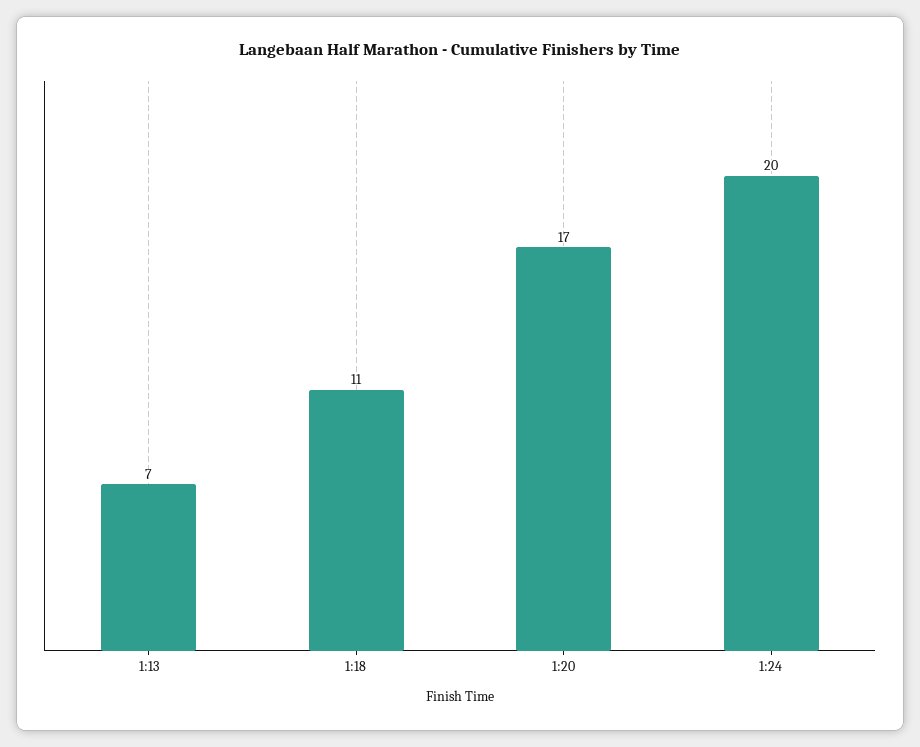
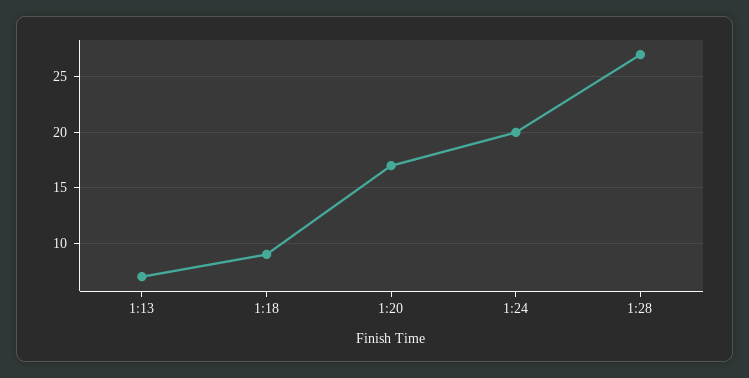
1:18: 11 -> 9
1:28: none -> 27

